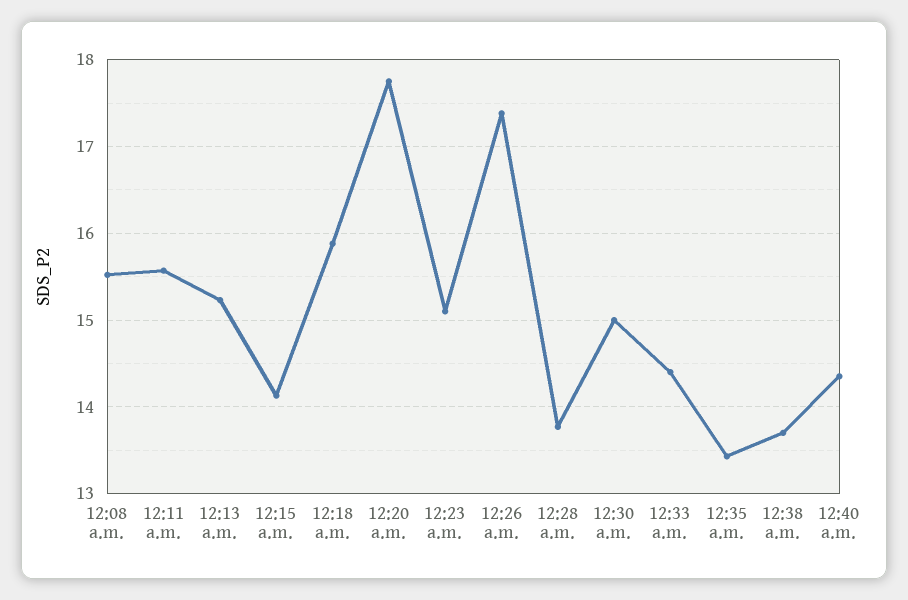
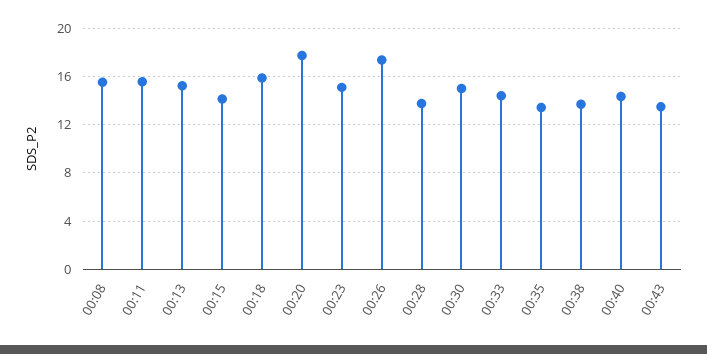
00:43: none -> 13.5

